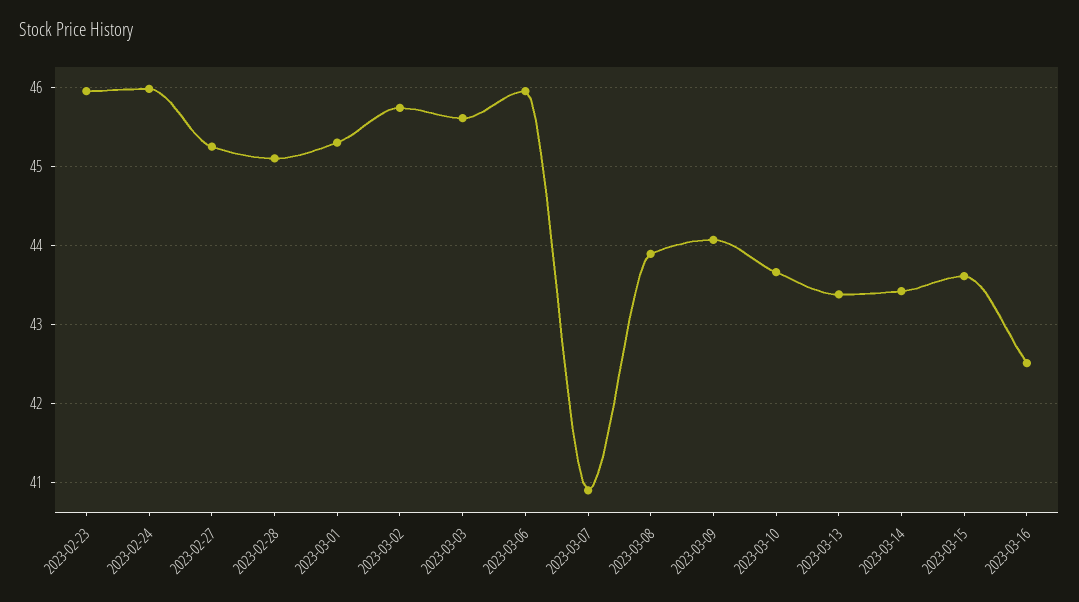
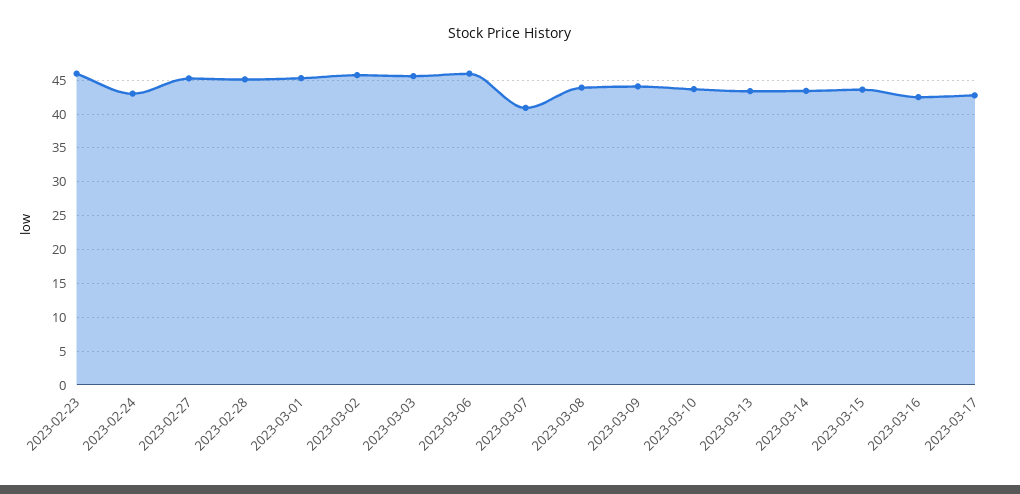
2023-02-24: 46 -> 43
2023-03-17: none -> 43

